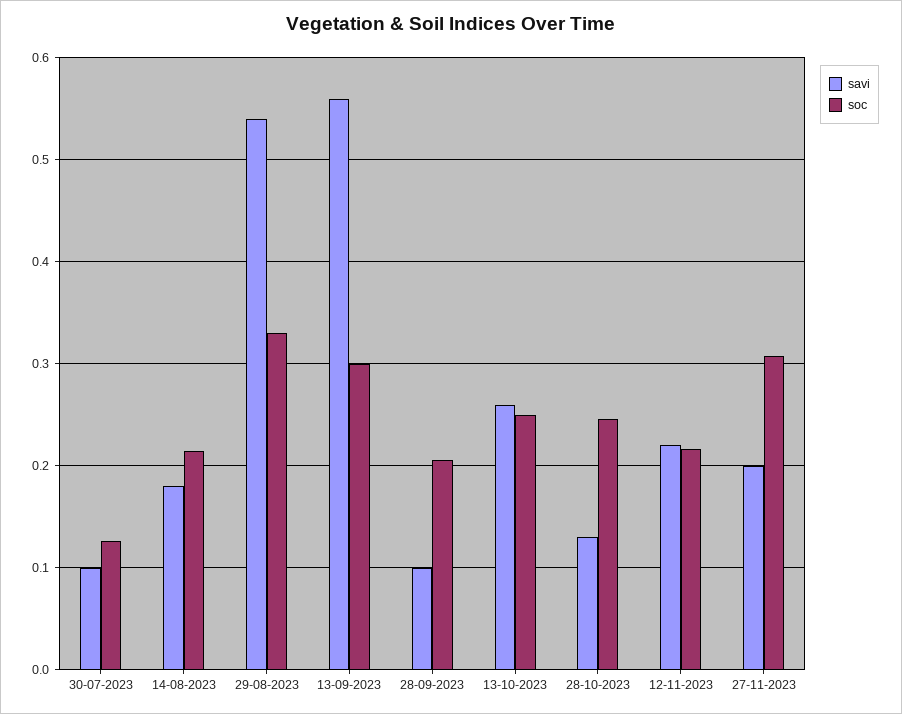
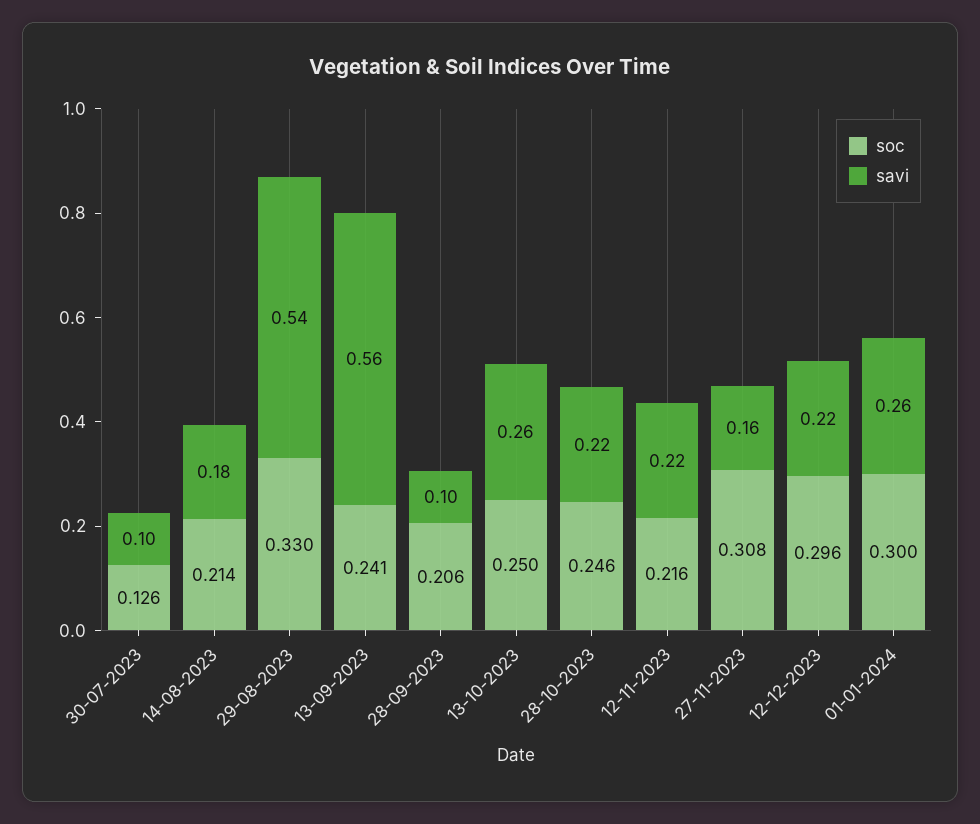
soc, 13-09-2023: 0.3 -> 0.241
savi, 28-10-2023: 0.13 -> 0.22
savi, 27-11-2023: 0.2 -> 0.16
soc, 12-12-2023: none -> 0.296
savi, 12-12-2023: none -> 0.22
soc, 01-01-2024: none -> 0.3
savi, 01-01-2024: none -> 0.26

